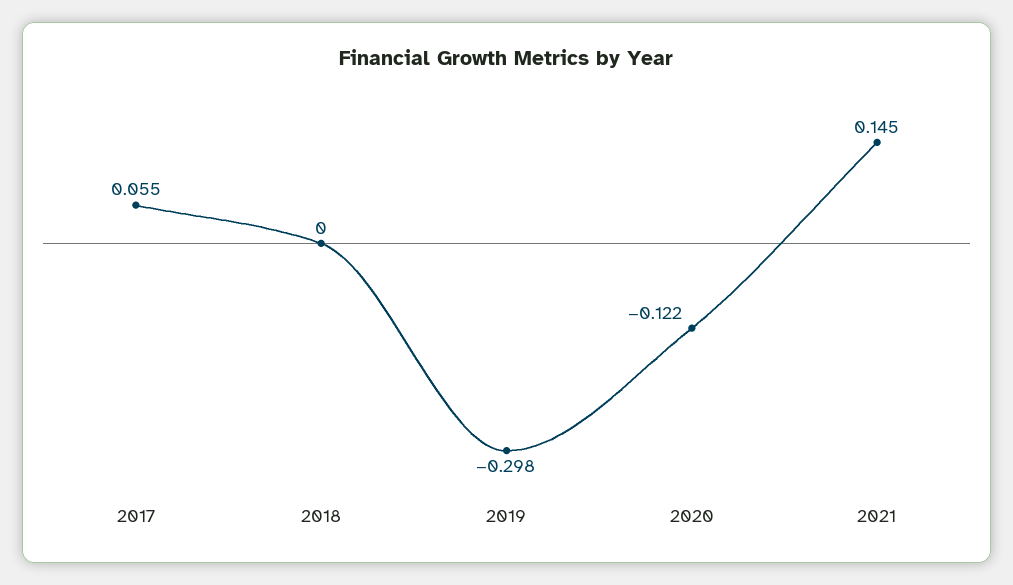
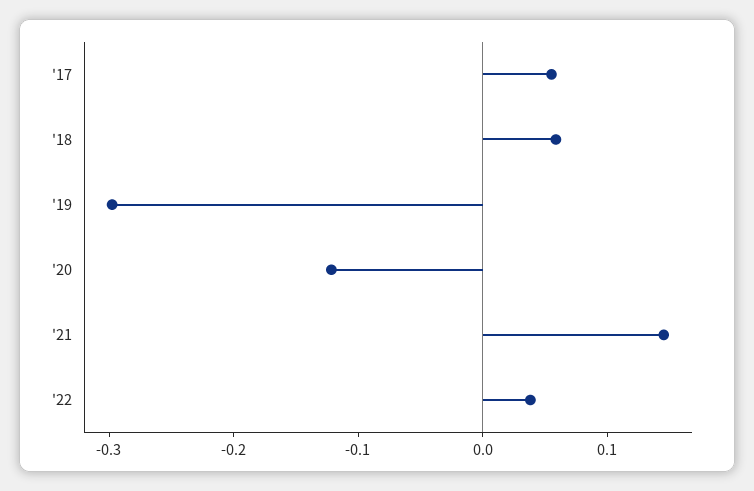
2018: 0 -> 0.06
'22: none -> 0.04

